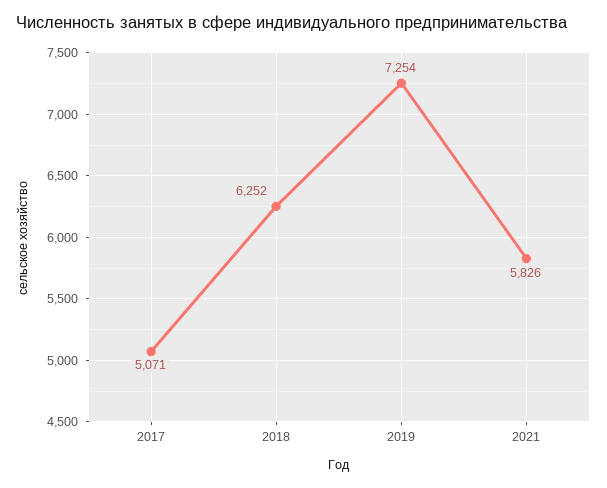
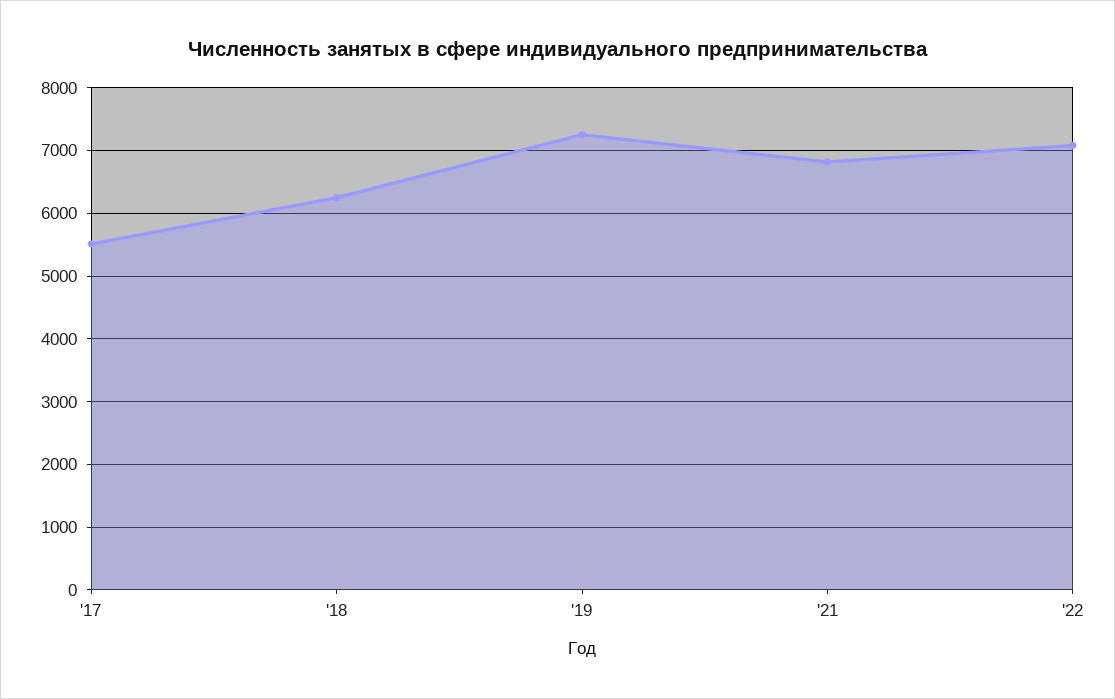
2017: 5071 -> 5500
2021: 5826 -> 6800
'22: none -> 7100

